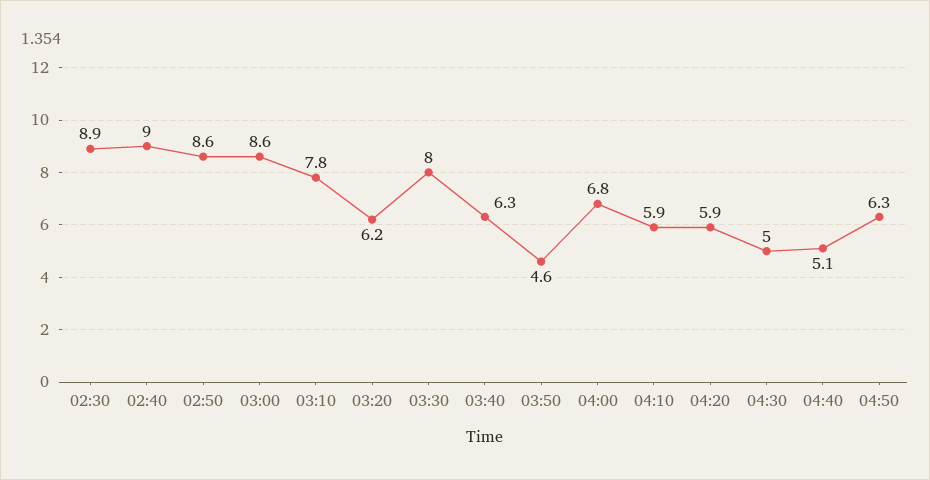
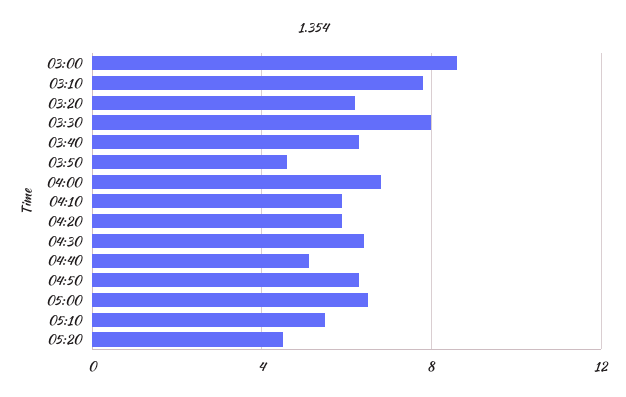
02:30: 8.9 -> none
02:40: 9 -> none
02:50: 8.6 -> none
04:30: 5 -> 6.5
05:00: none -> 6.5
05:10: none -> 5.5
05:20: none -> 4.5

